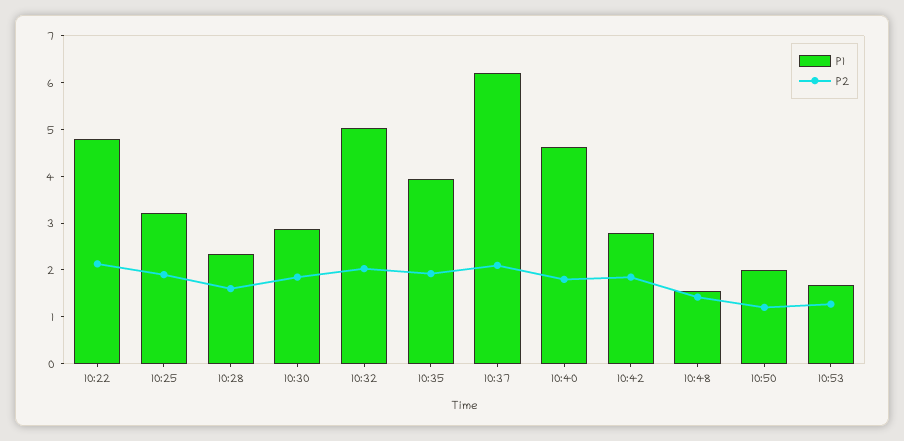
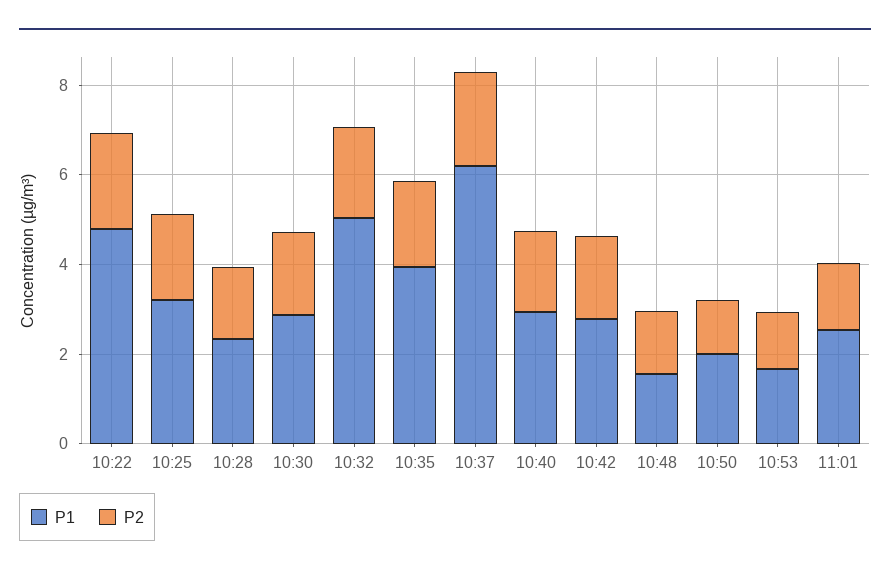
P1, 10:40: 4.6 -> 3
P1, 11:01: none -> 2.5
P2, 11:01: none -> 1.5

